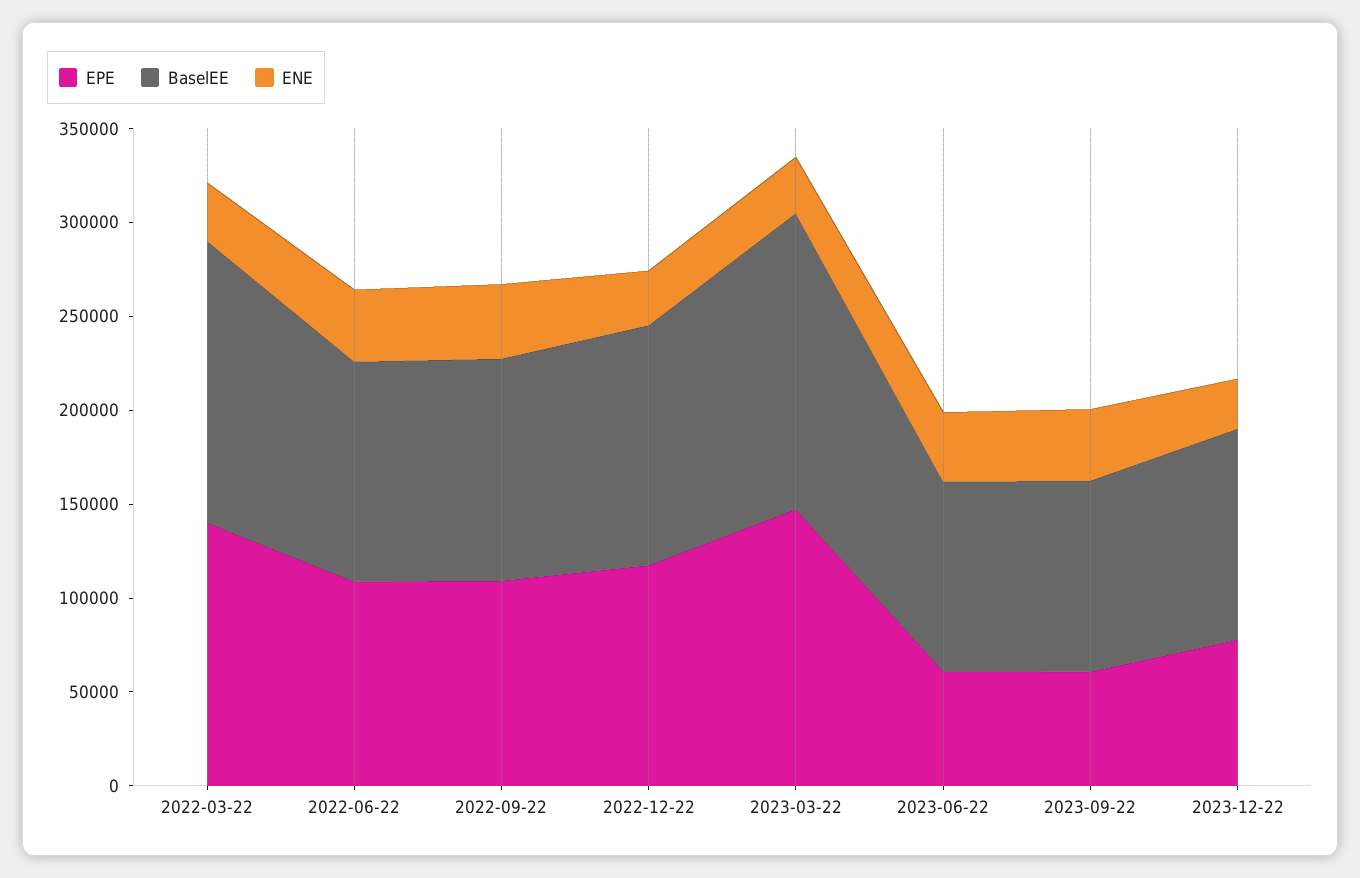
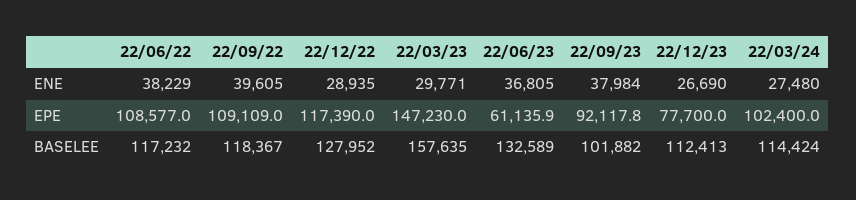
EPE, 2022-03-22: 140000 -> none
BaselEE, 2022-03-22: 150000 -> none
ENE, 2022-03-22: 30000 -> none
BaselEE, 2023-06-22: 100000 -> 132589
EPE, 2023-09-22: 60000 -> 92117.8
ENE, 22/03/24: none -> 27480
EPE, 22/03/24: none -> 102400
BaselEE, 22/03/24: none -> 114424

